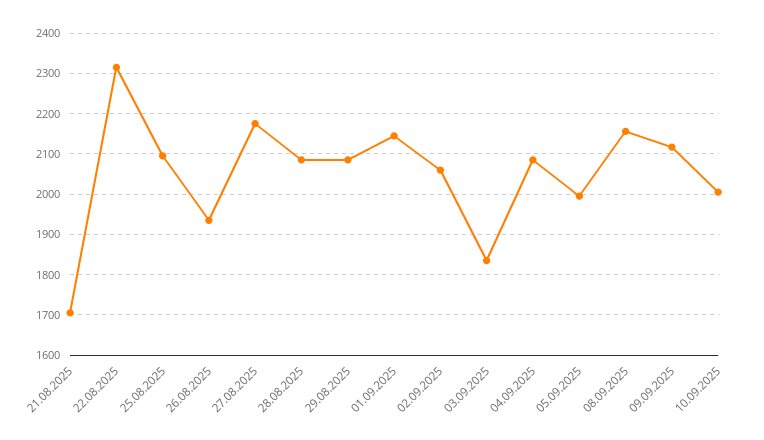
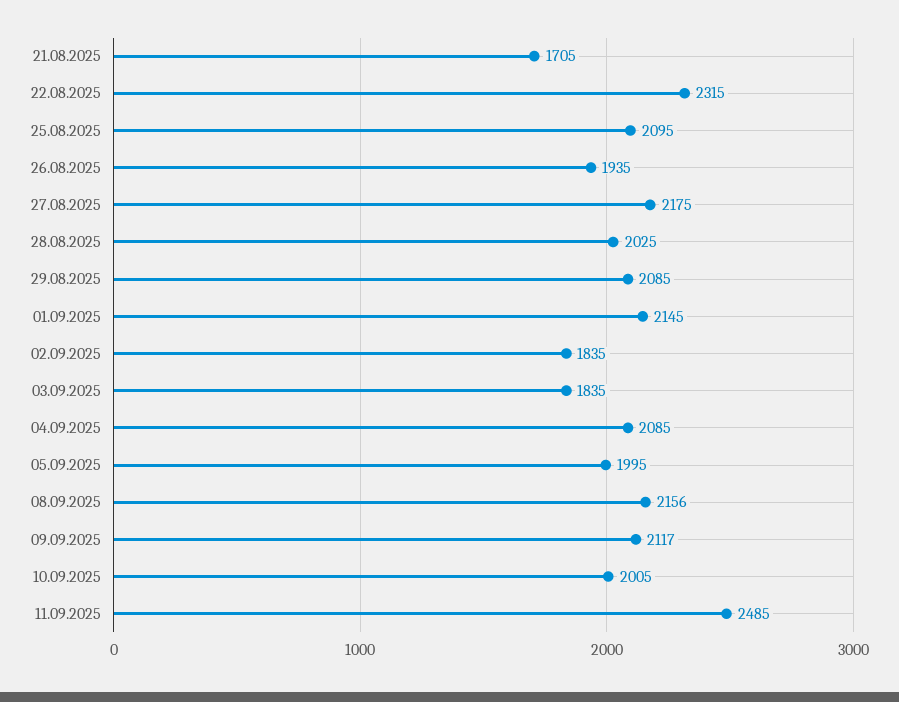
28.08.2025: 2080 -> 2025
02.09.2025: 2060 -> 1835
11.09.2025: none -> 2485

